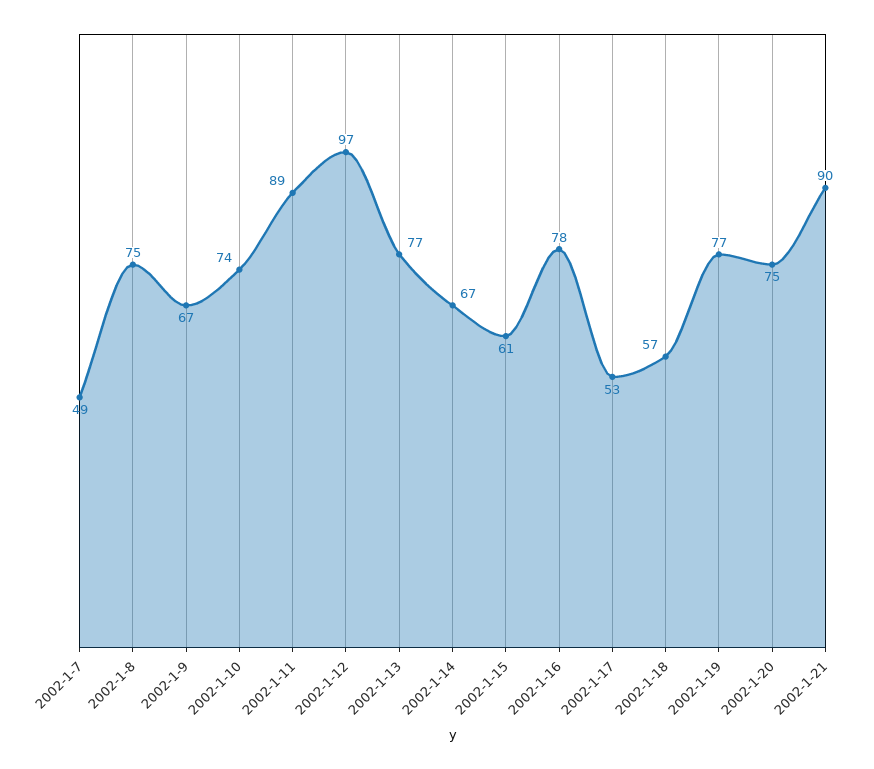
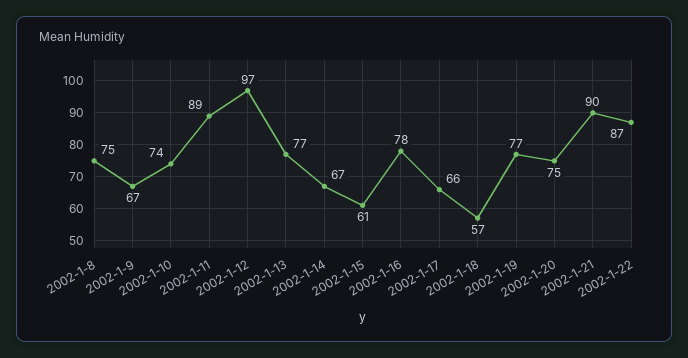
2002-1-7: 49 -> none
2002-1-17: 53 -> 66
2002-1-22: none -> 87

